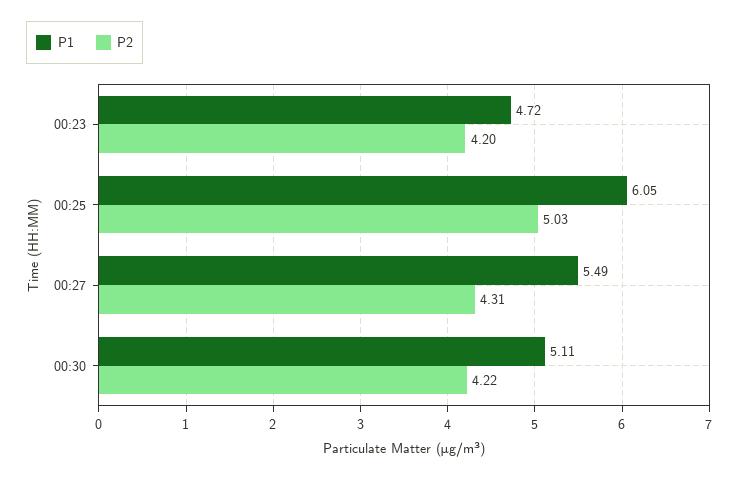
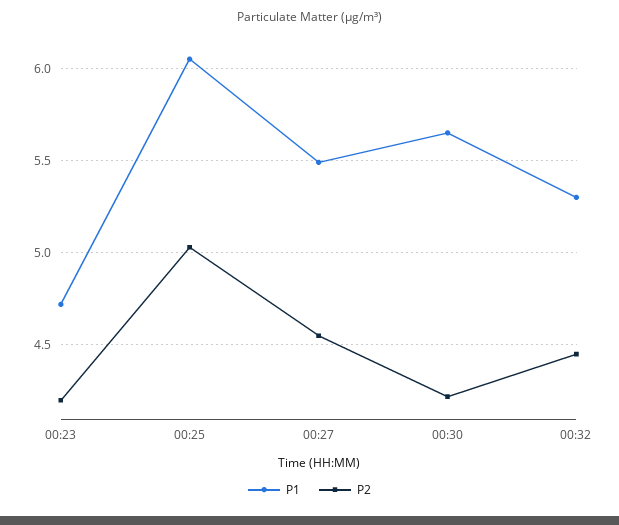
P2, 00:27: 4.31 -> 4.55
P1, 00:30: 5.11 -> 5.65
P1, 00:32: none -> 5.3
P2, 00:32: none -> 4.45

